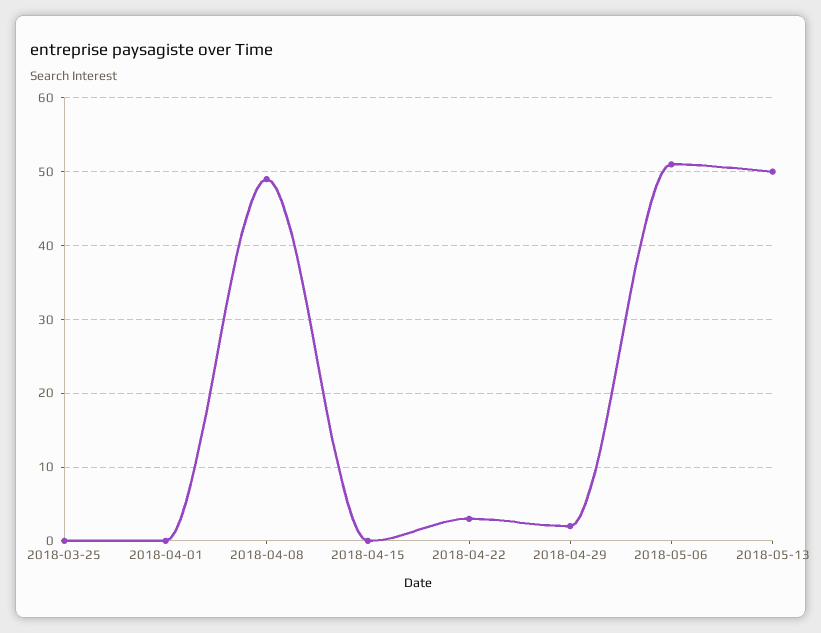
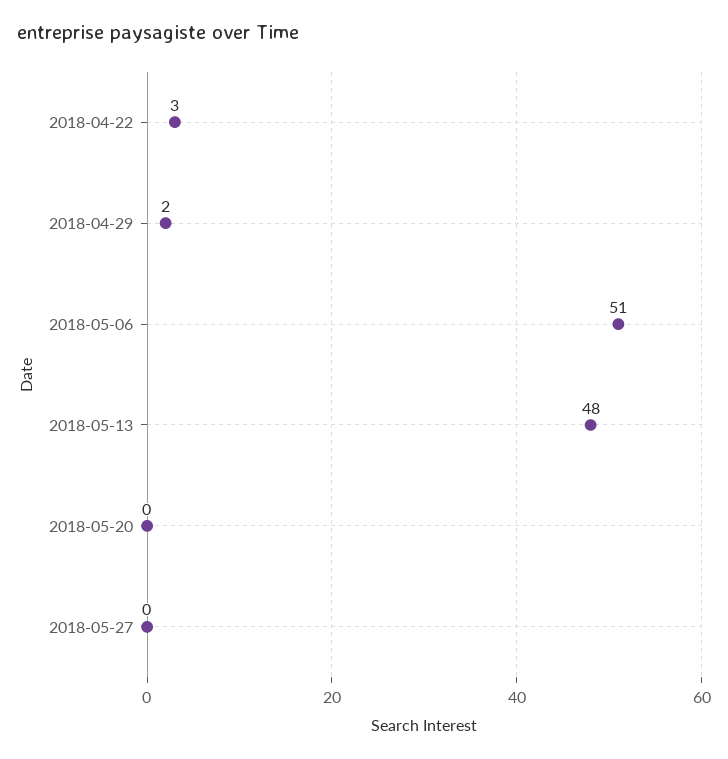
2018-03-25: 0 -> none
2018-04-01: 0 -> none
2018-04-08: 49 -> none
2018-04-15: 0 -> none
2018-05-13: 50 -> 48
2018-05-20: none -> 0
2018-05-27: none -> 0

